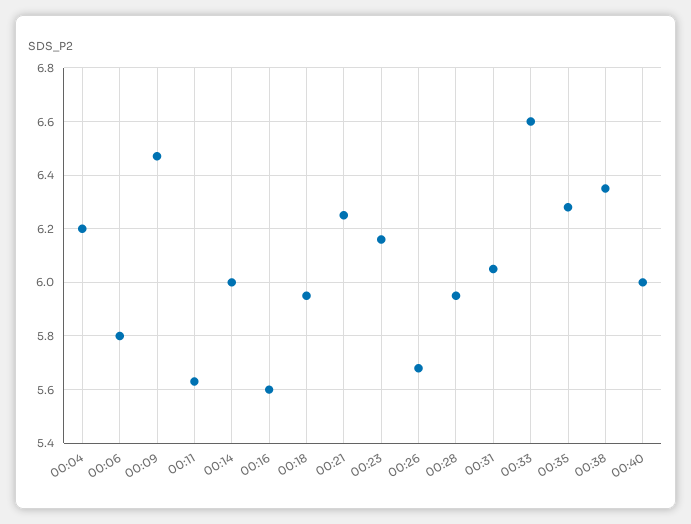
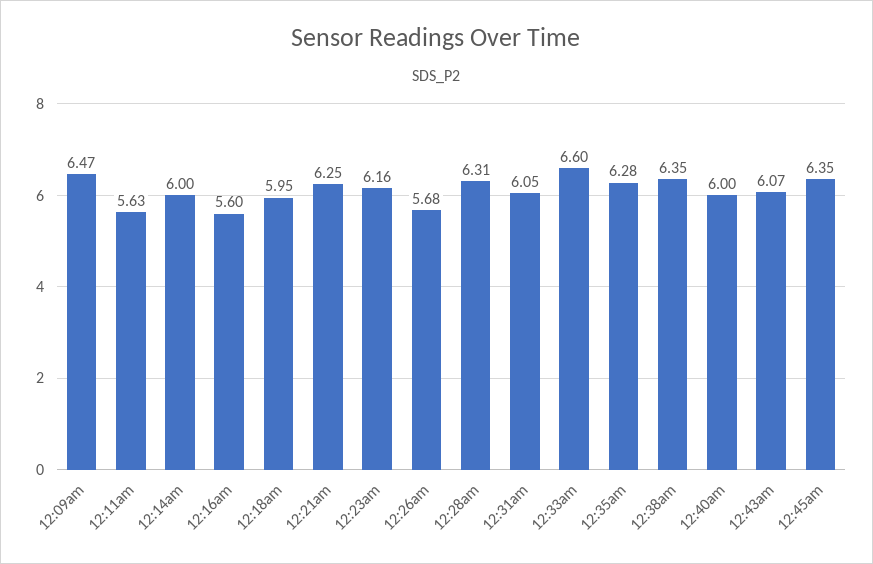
00:04: 6.2 -> none
00:06: 5.8 -> none
00:28: 5.95 -> 6.31
12:43am: none -> 6.07
12:45am: none -> 6.35

